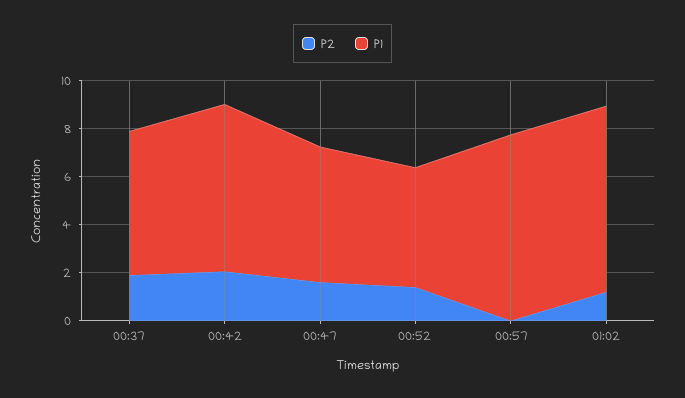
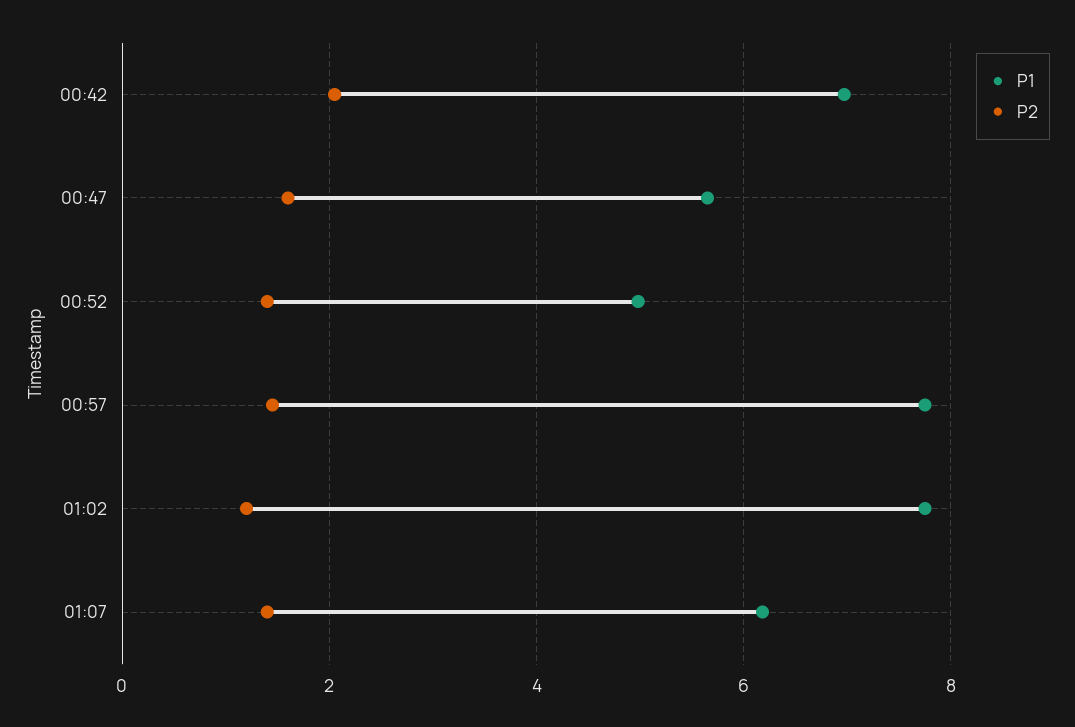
P2, 00:37: 2 -> none
P1, 00:37: 6 -> none
P2, 00:57: 0 -> 1.4
P1, 01:07: none -> 6.2
P2, 01:07: none -> 1.4

